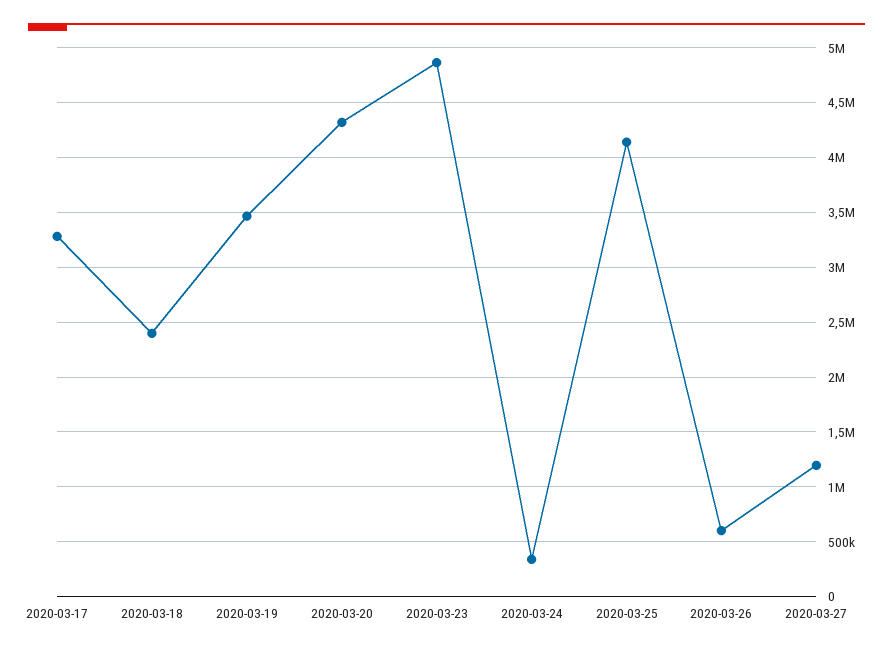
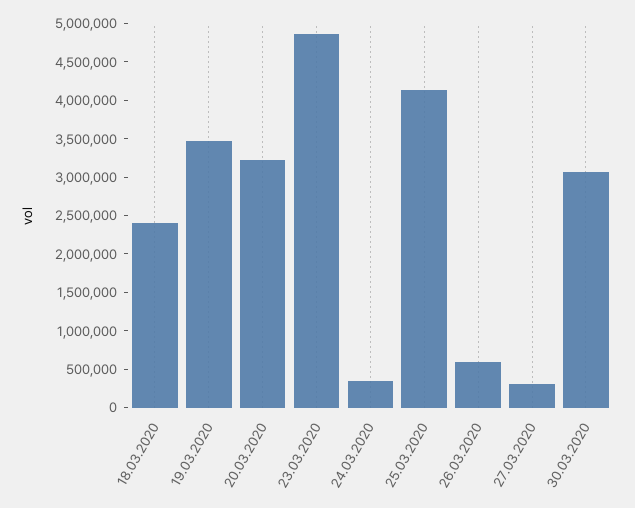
2020-03-17: 3300000 -> none
2020-03-20: 4300000 -> 3250000
2020-03-27: 1200000 -> 250000
30.03.2020: none -> 3000000

